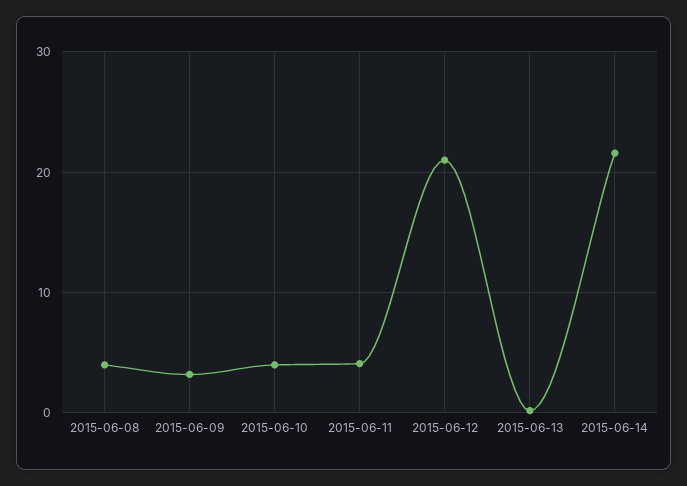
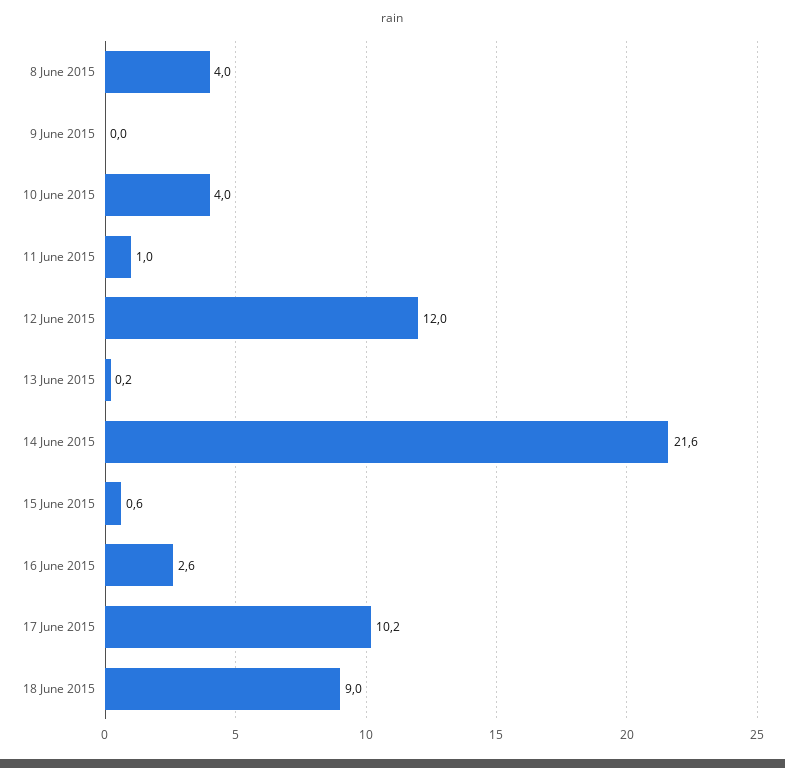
2015-06-09: 3 -> 0
2015-06-11: 4 -> 1
2015-06-12: 21 -> 12
15 June 2015: none -> 0.6
16 June 2015: none -> 2.6
17 June 2015: none -> 10.2
18 June 2015: none -> 9

